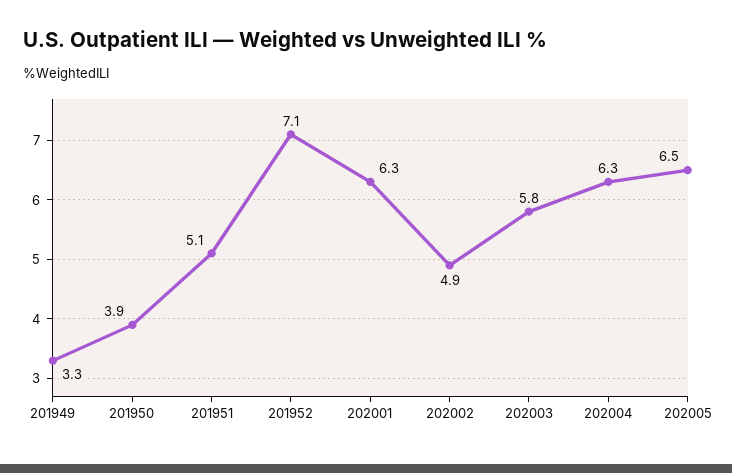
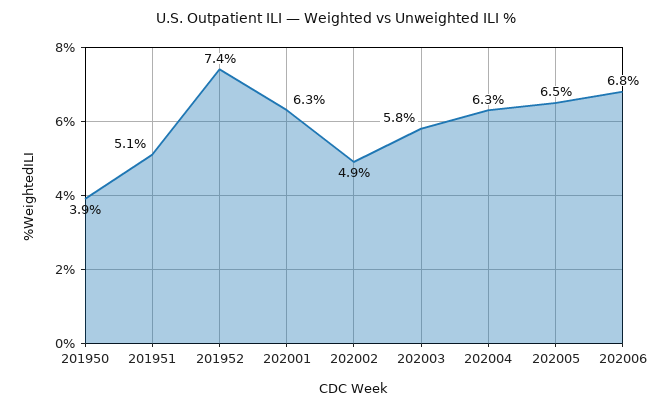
201949: 3.3 -> none
201952: 7.1 -> 7.4
202006: none -> 6.8

